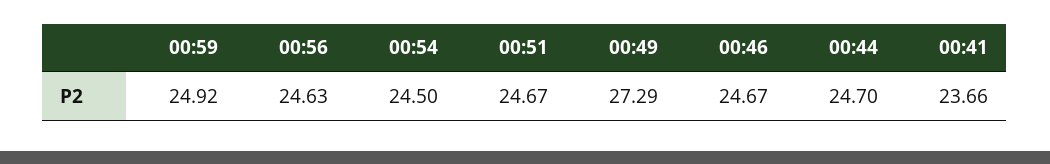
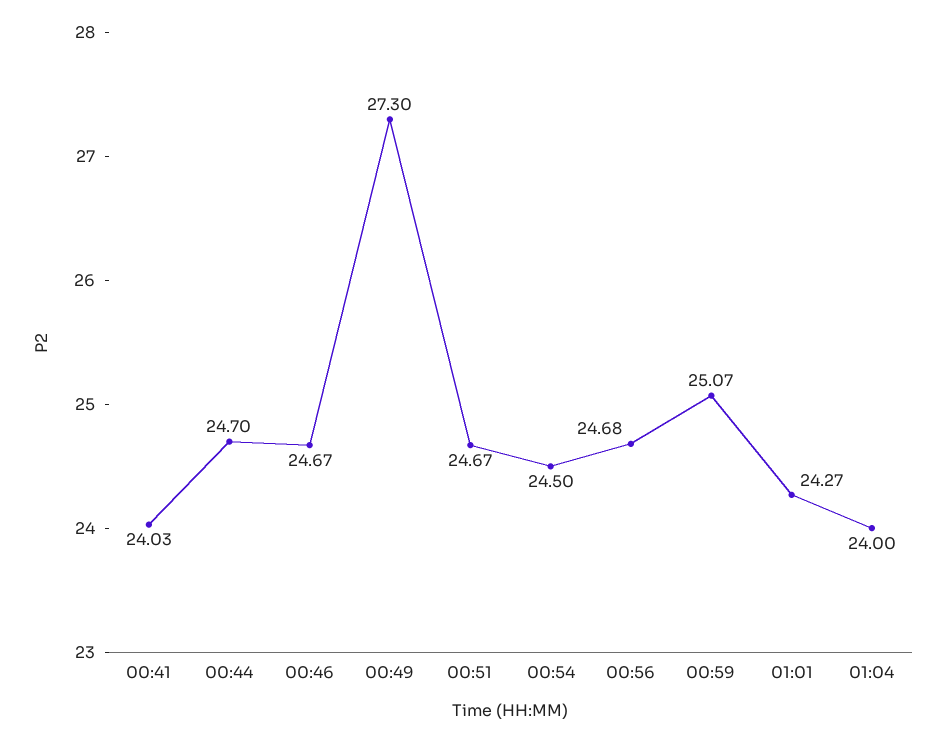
00:59: 24.92 -> 25.07
00:56: 24.63 -> 24.68
00:49: 27.29 -> 27.3
00:41: 23.66 -> 24.03
01:01: none -> 24.27
01:04: none -> 24

